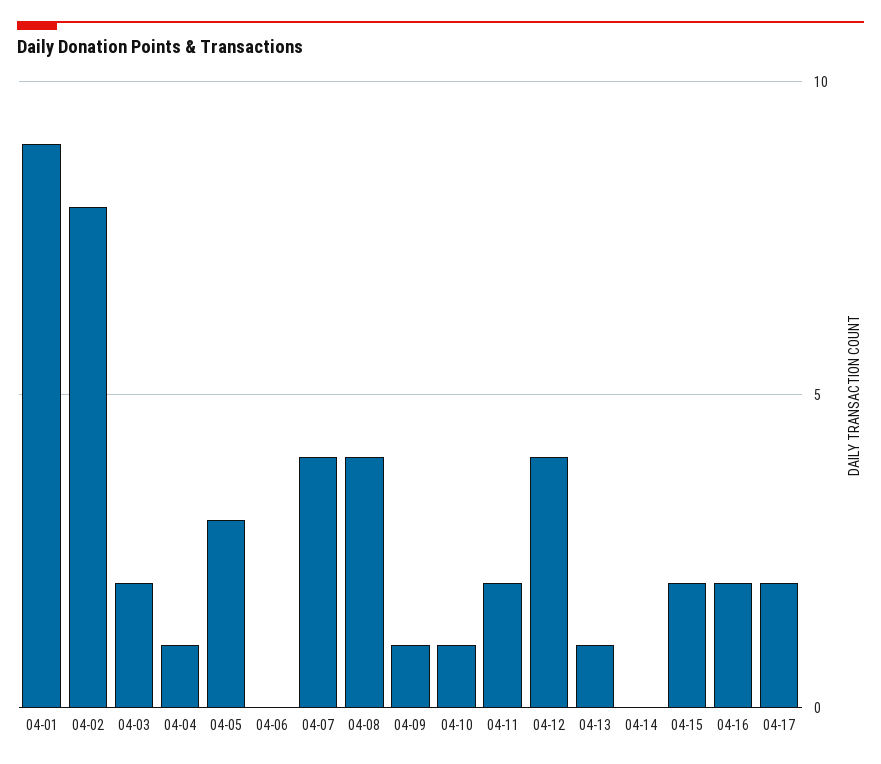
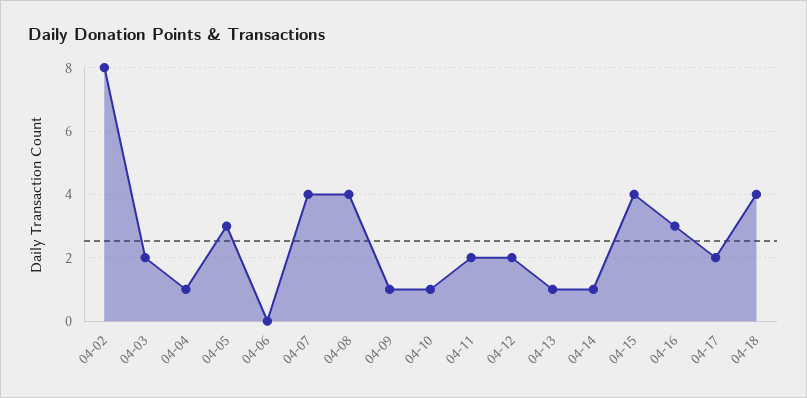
04-01: 9 -> none
04-12: 4 -> 2
04-14: 0 -> 1
04-15: 2 -> 4
04-16: 2 -> 3
04-18: none -> 4

